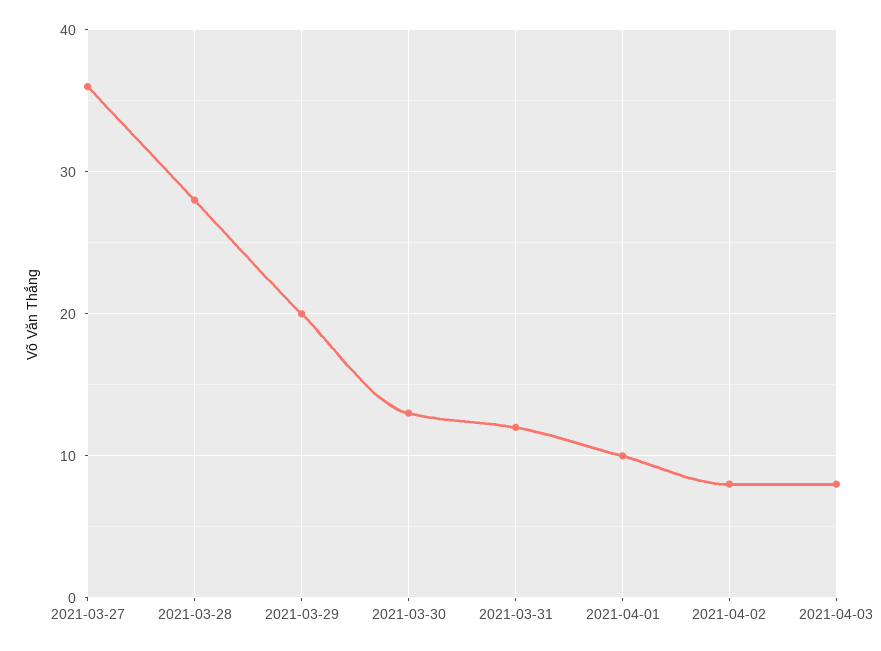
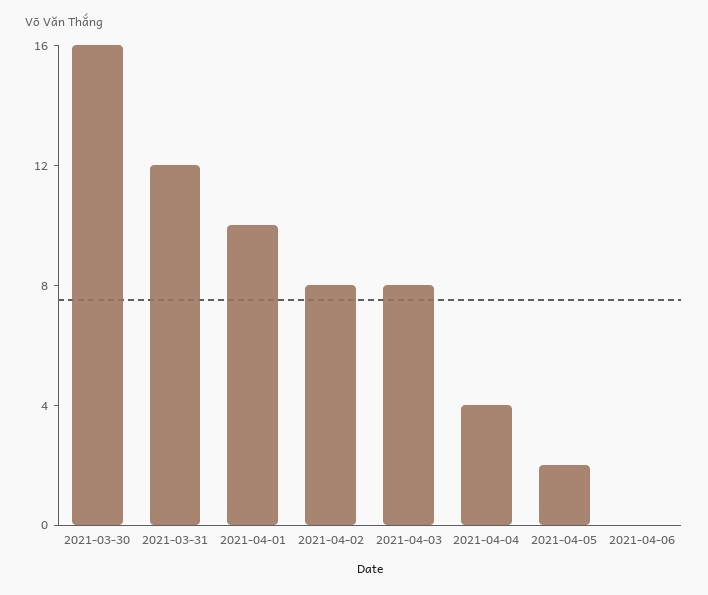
2021-03-27: 36 -> none
2021-03-28: 28 -> none
2021-03-29: 20 -> none
2021-03-30: 13 -> 16
2021-04-04: none -> 4
2021-04-05: none -> 2
2021-04-06: none -> 0

